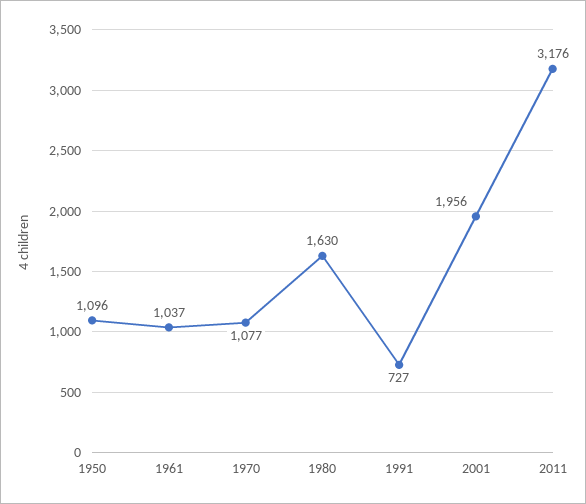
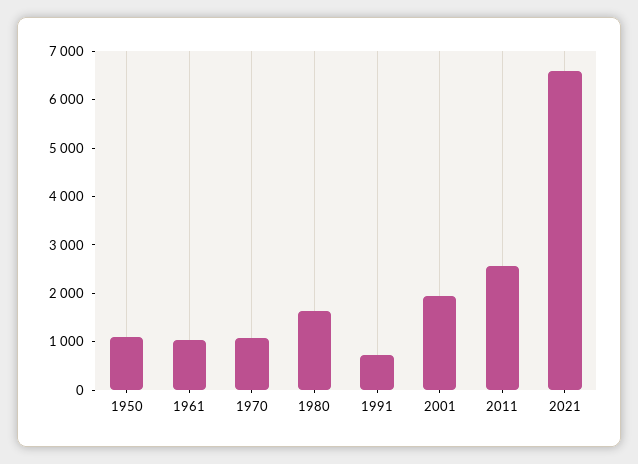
2011: 3176 -> 2600
2021: none -> 6600

